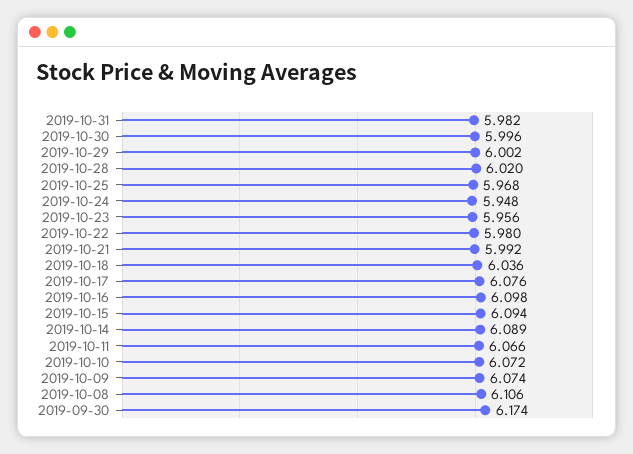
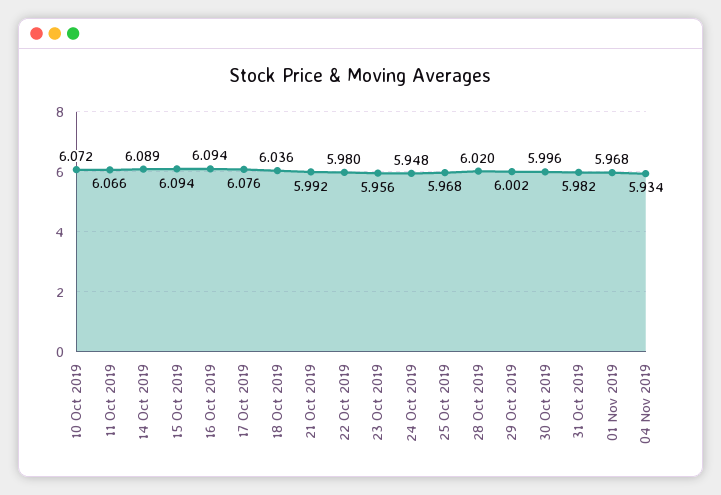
2019-10-16: 6.098 -> 6.094
2019-10-09: 6.074 -> none
2019-10-08: 6.106 -> none
2019-09-30: 6.174 -> none
01 Nov 2019: none -> 5.968
04 Nov 2019: none -> 5.934

